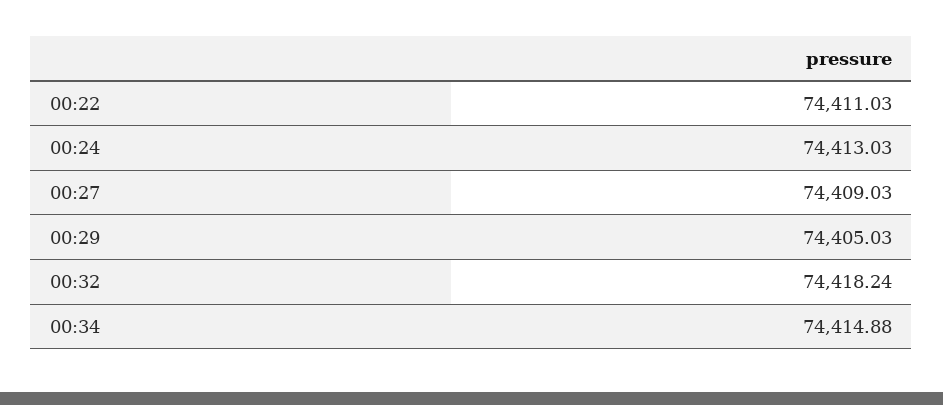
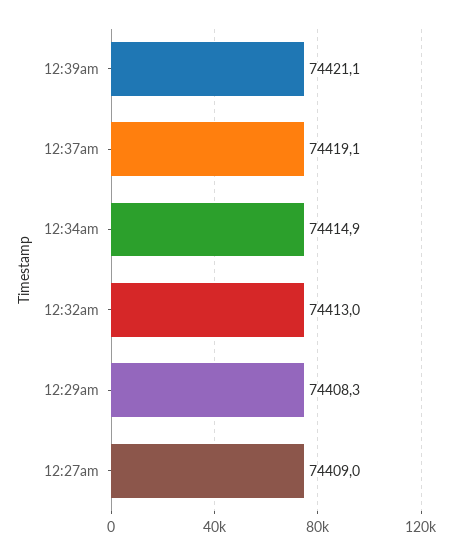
00:22: 74411.03 -> none
00:24: 74413.03 -> none
00:29: 74405.03 -> 74408.3
00:32: 74418.24 -> 74413
12:39am: none -> 74421.1
12:37am: none -> 74419.1

